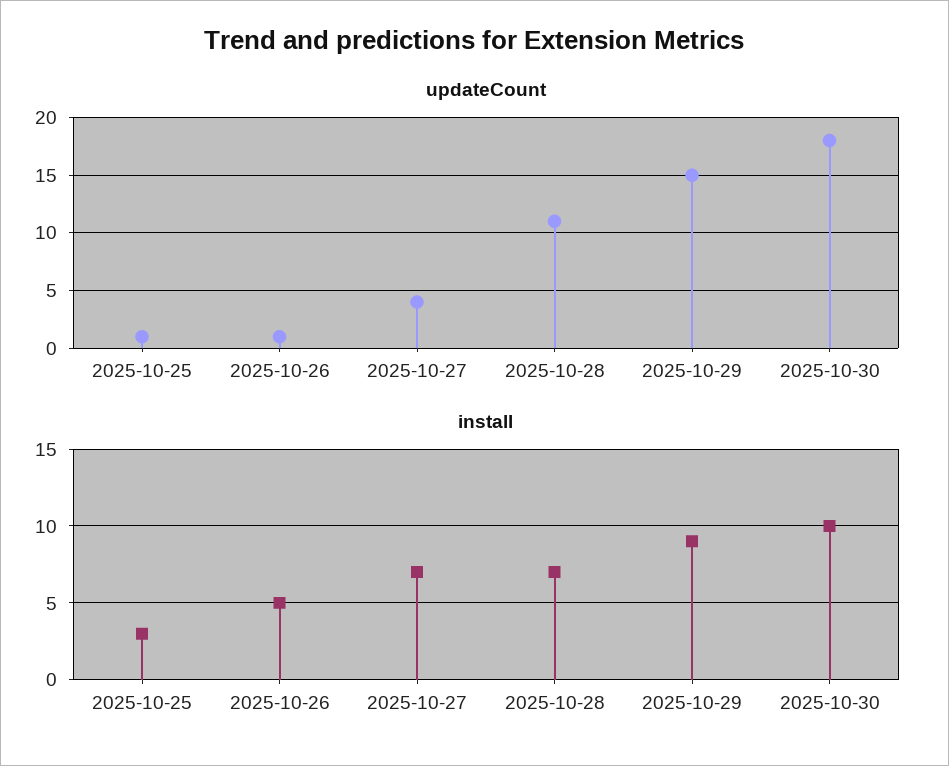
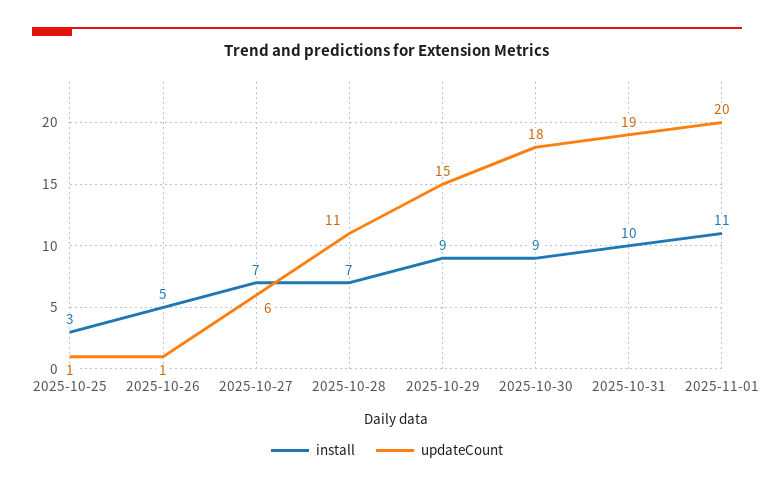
updateCount, 2025-10-27: 4 -> 6
install, 2025-10-30: 10 -> 9
install, 2025-10-31: none -> 10
updateCount, 2025-10-31: none -> 19
install, 2025-11-01: none -> 11
updateCount, 2025-11-01: none -> 20

